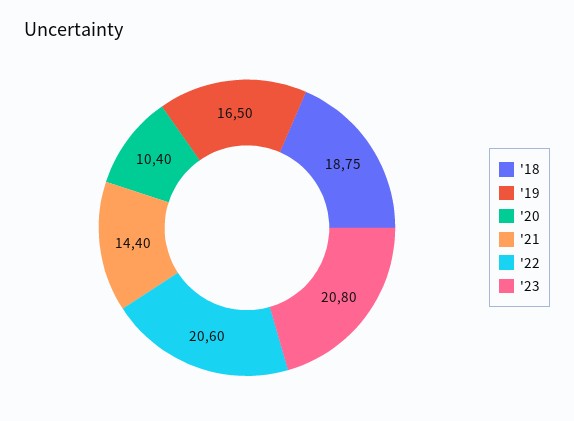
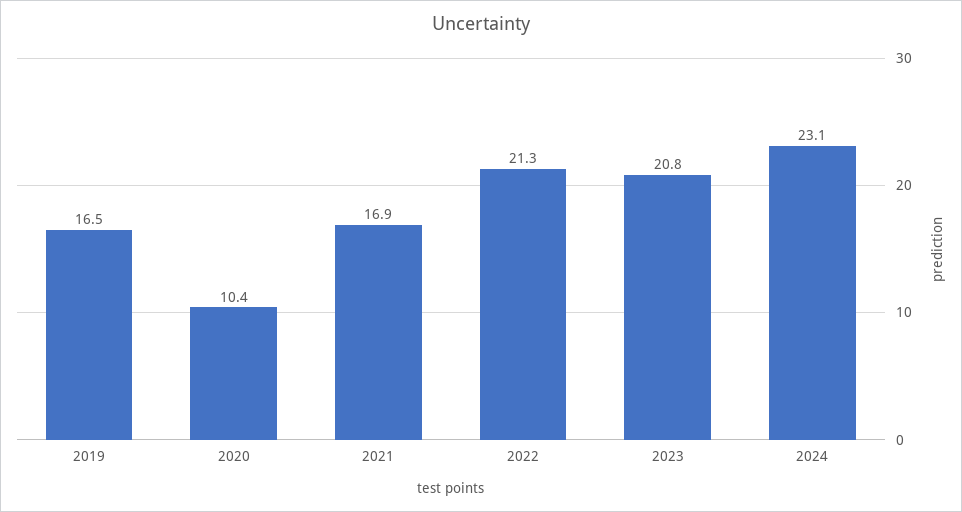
'18: 18.75 -> none
'21: 14.4 -> 16.9
'22: 20.6 -> 21.3
2024: none -> 23.1

